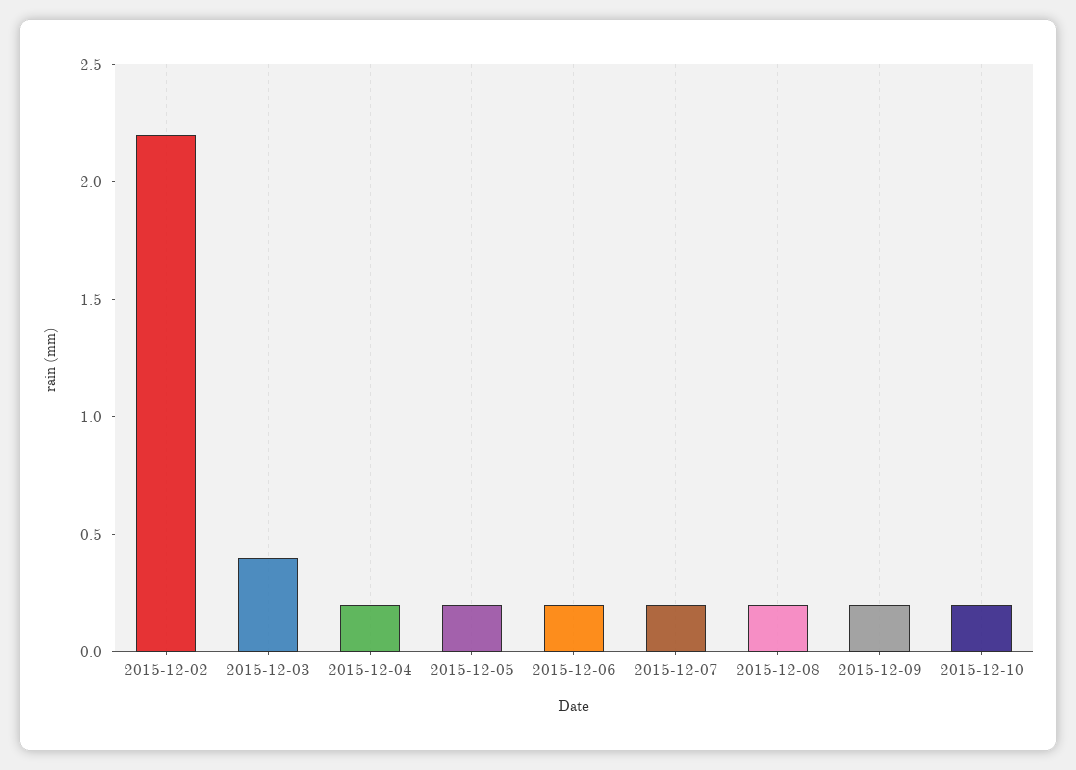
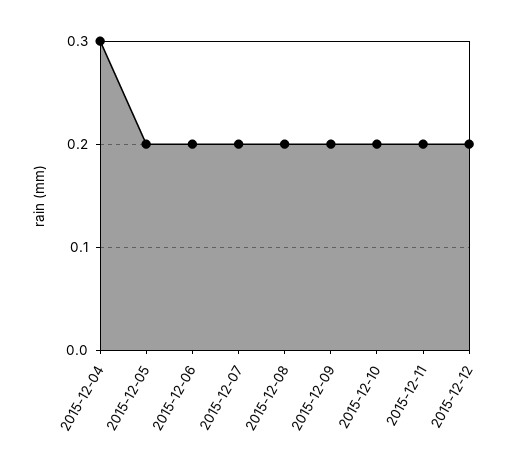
2015-12-02: 2.2 -> none
2015-12-03: 0.4 -> none
2015-12-04: 0.2 -> 0.3
2015-12-11: none -> 0.2
2015-12-12: none -> 0.2

